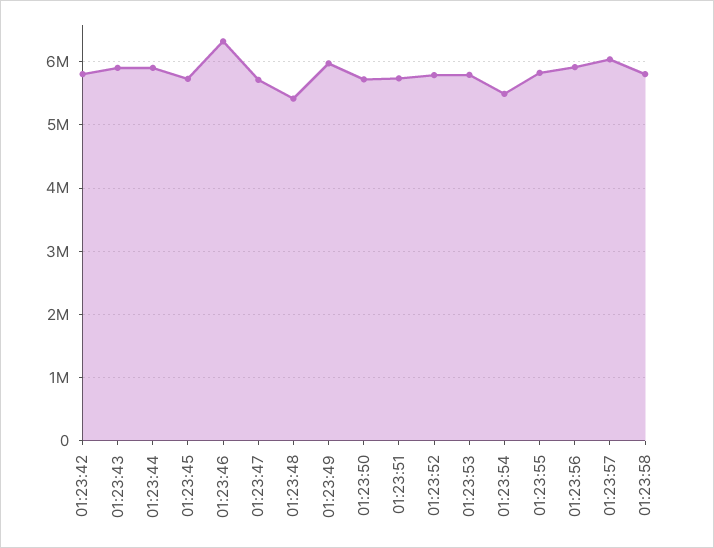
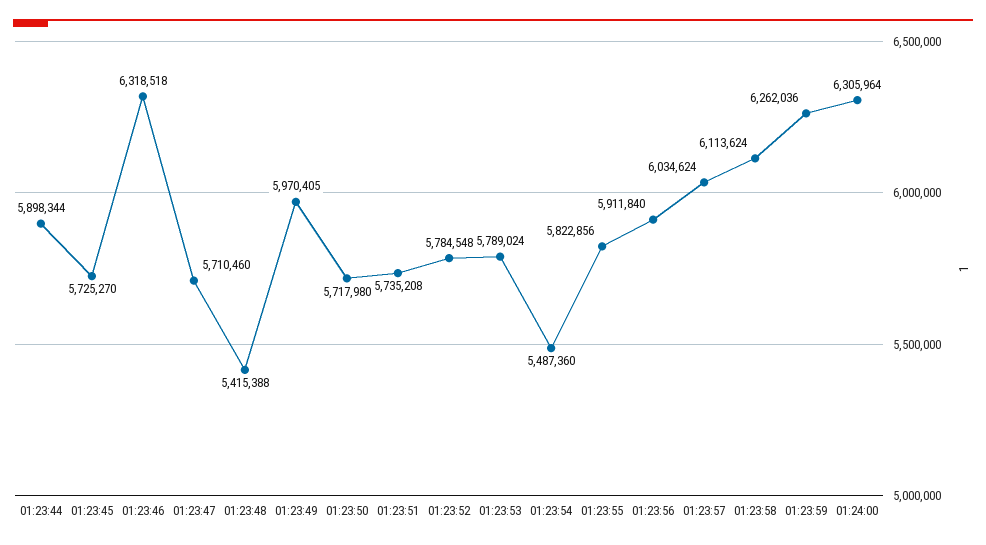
01:23:42: 5800000 -> none
01:23:43: 5900000 -> none
01:23:58: 5800000 -> 6113624
01:23:59: none -> 6262036
01:24:00: none -> 6305964

